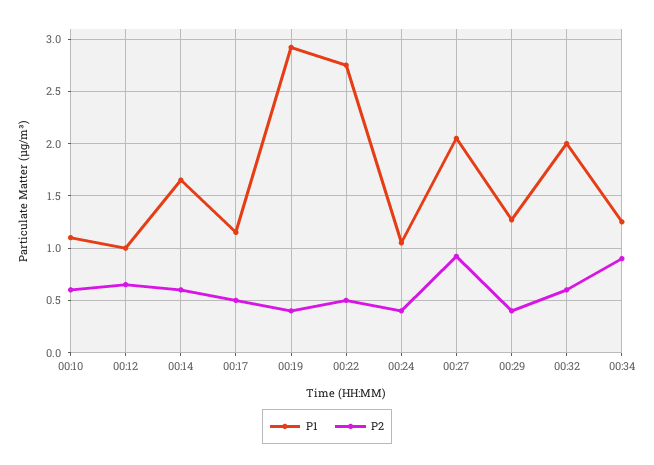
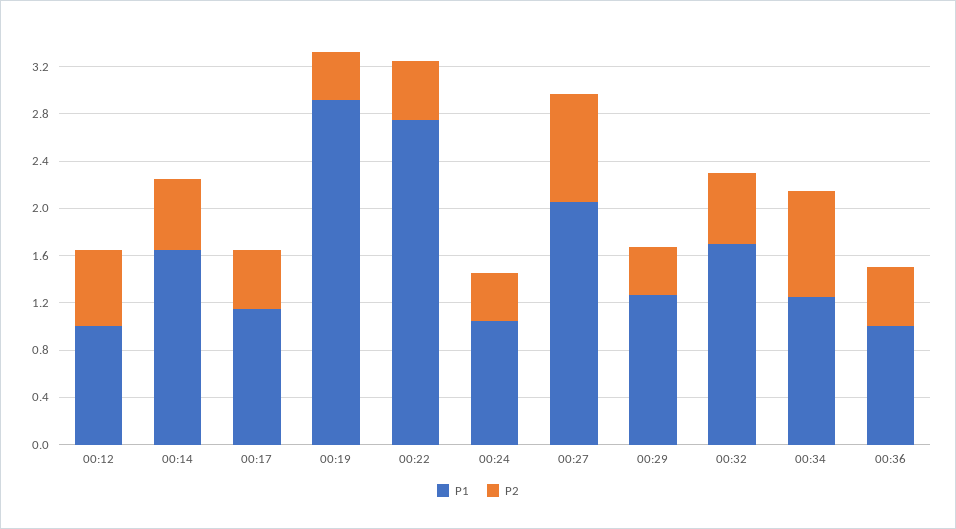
P1, 00:10: 1.1 -> none
P2, 00:10: 0.6 -> none
P1, 00:32: 2 -> 1.7
P1, 00:36: none -> 1
P2, 00:36: none -> 0.5

